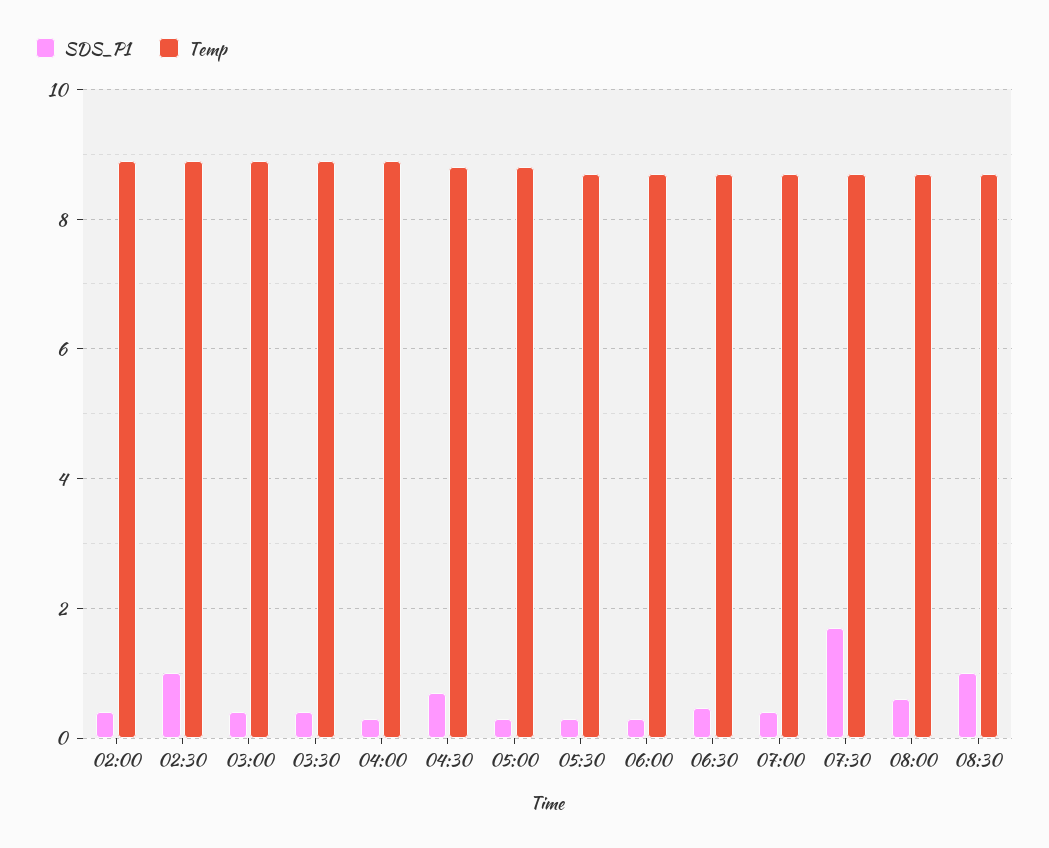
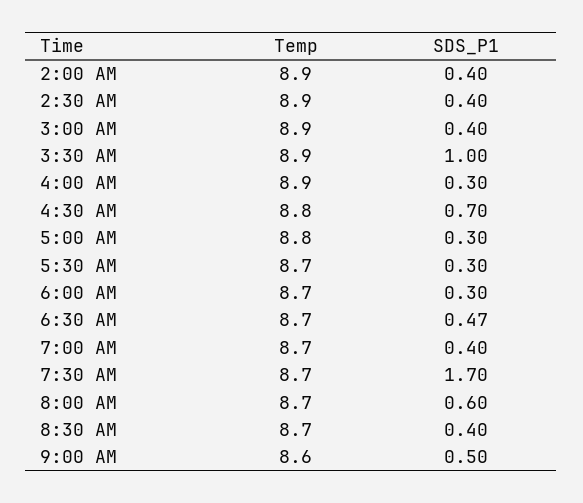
SDS_P1, 02:30: 1 -> 0.4
SDS_P1, 03:30: 0.4 -> 1
SDS_P1, 08:30: 1 -> 0.4
Temp, 9:00 AM: none -> 8.6
SDS_P1, 9:00 AM: none -> 0.5

